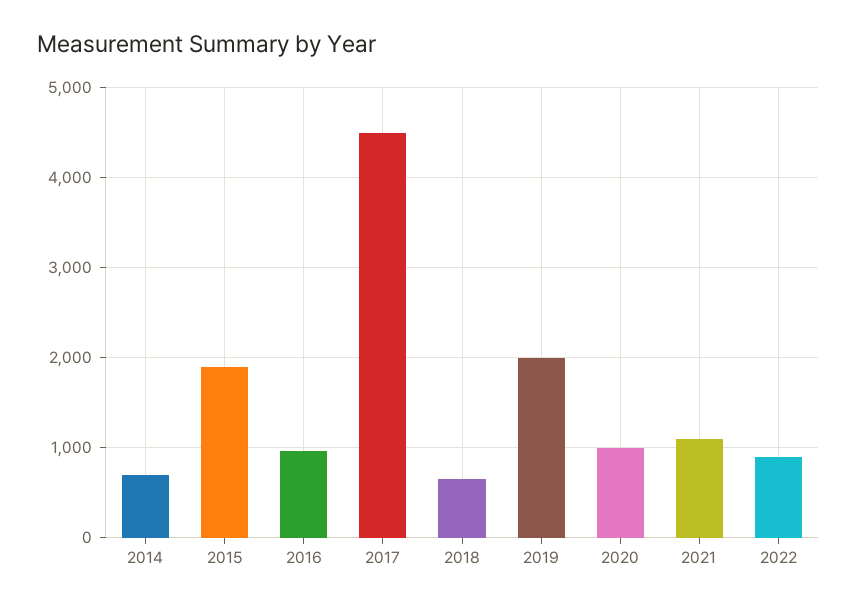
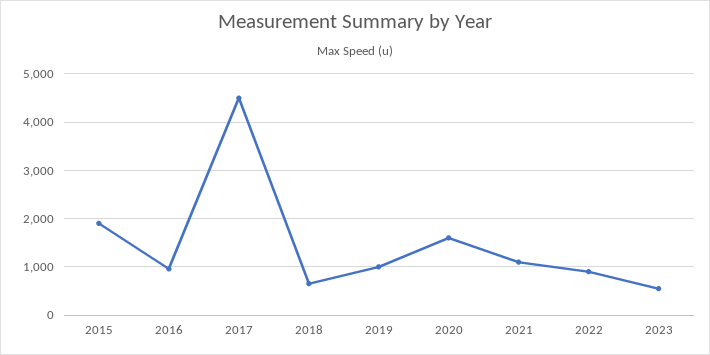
2014: 700 -> none
2019: 2000 -> 1000
2020: 1000 -> 1600
2023: none -> 600

